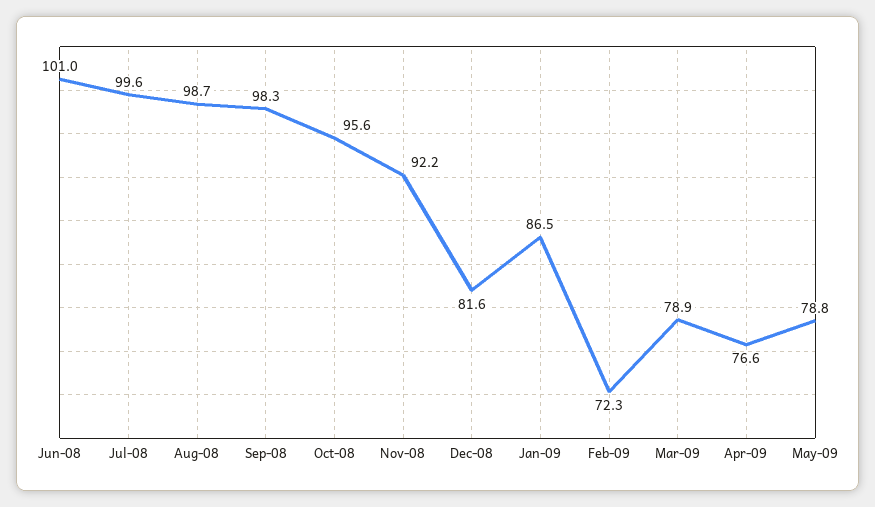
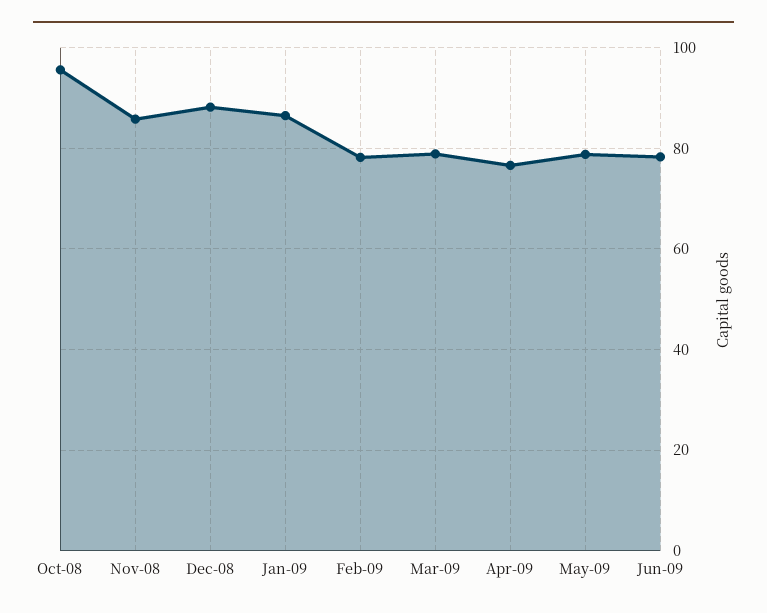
Jun-08: 101 -> none
Jul-08: 99.6 -> none
Aug-08: 98.7 -> none
Sep-08: 98.3 -> none
Nov-08: 92.2 -> 86
Dec-08: 81.6 -> 88
Feb-09: 72.3 -> 78
Jun-09: none -> 78

